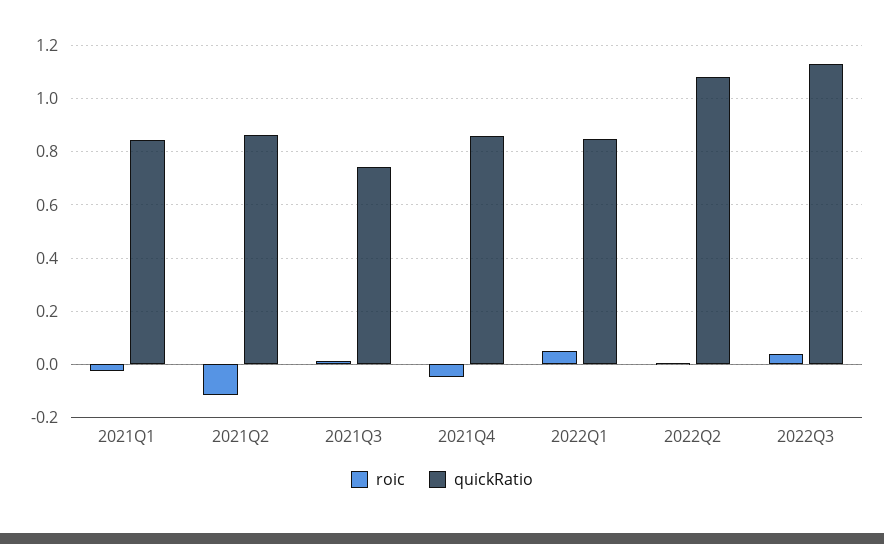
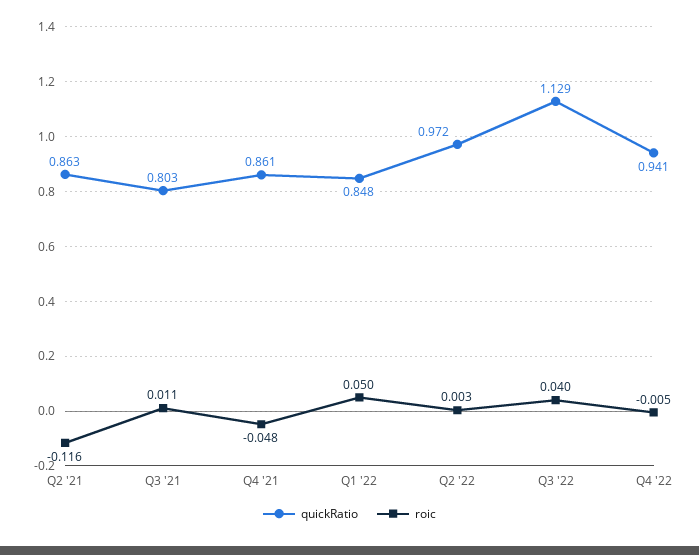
roic, 2021Q1: -0.025 -> none
quickRatio, 2021Q1: 0.85 -> none
quickRatio, 2021Q3: 0.75 -> 0.803
quickRatio, 2022Q2: 1.075 -> 0.972
quickRatio, Q4 '22: none -> 0.941
roic, Q4 '22: none -> -0.005

